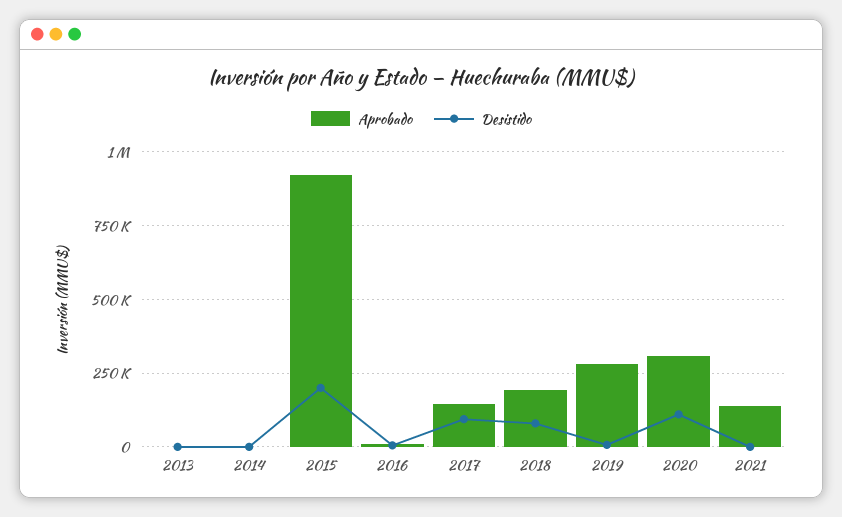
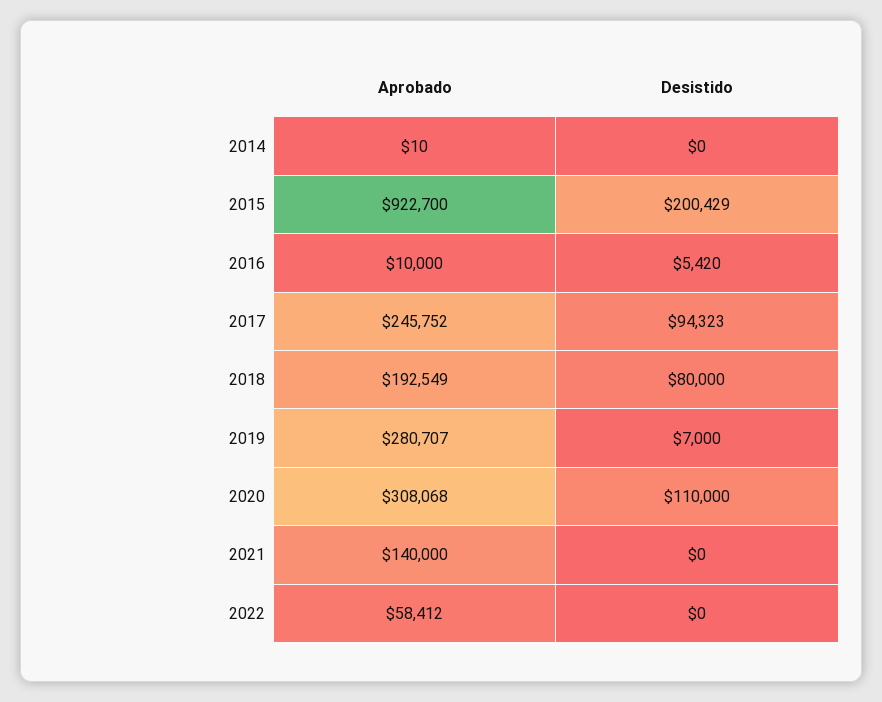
Aprobado, 2013: 0 -> none
Desistido, 2013: 0 -> none
Aprobado, 2017: 150000 -> 245752
Aprobado, 2022: none -> 58412
Desistido, 2022: none -> 0

